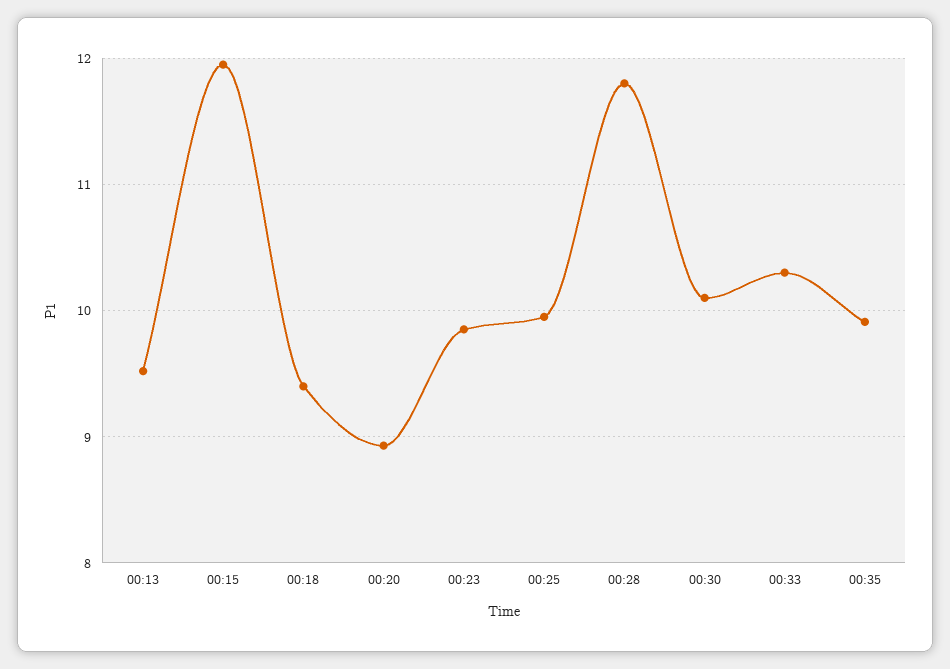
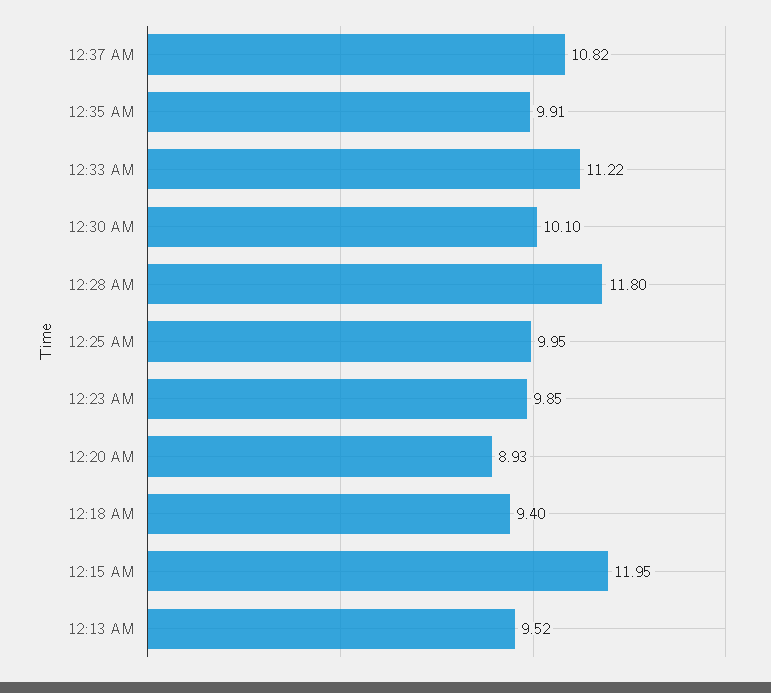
00:33: 10.3 -> 11.22
12:37 AM: none -> 10.82

